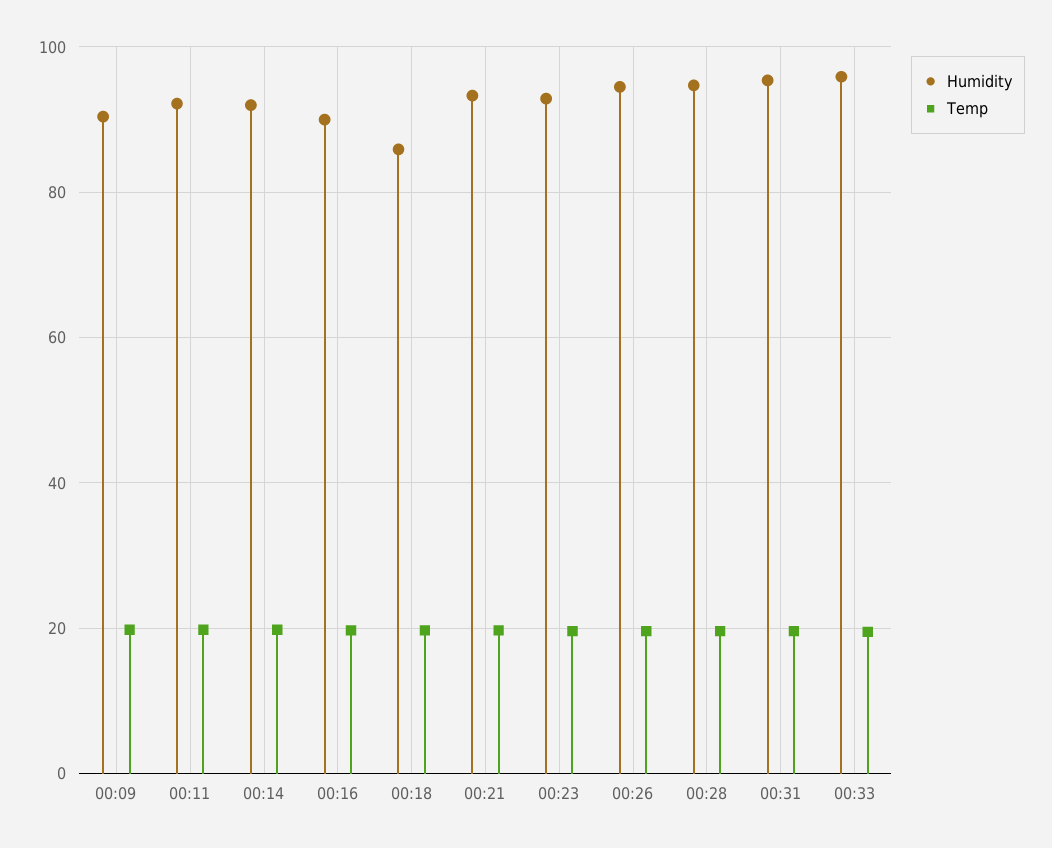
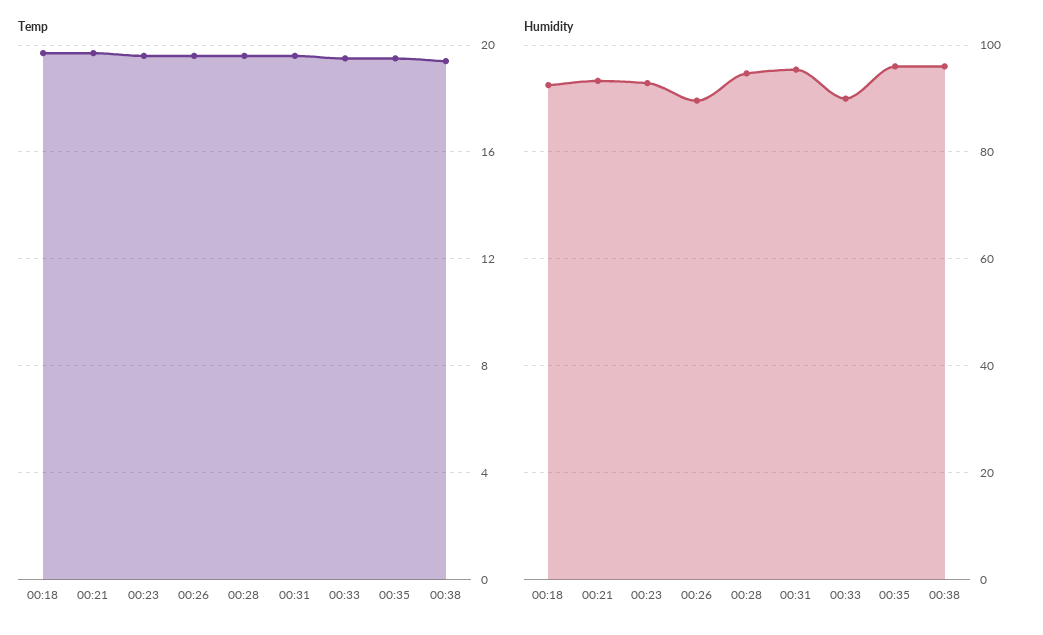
Humidity, 00:09: 90 -> none
Temp, 00:09: 20 -> none
Humidity, 00:11: 92 -> none
Temp, 00:11: 20 -> none
Humidity, 00:14: 92 -> none
Temp, 00:14: 20 -> none
Humidity, 00:16: 90 -> none
Temp, 00:16: 20 -> none
Humidity, 00:18: 86 -> 92
Humidity, 00:26: 94 -> 90
Humidity, 00:33: 96 -> 90
Temp, 00:35: none -> 19.5
Temp, 00:38: none -> 19.5
Humidity, 00:35: none -> 96
Humidity, 00:38: none -> 96

